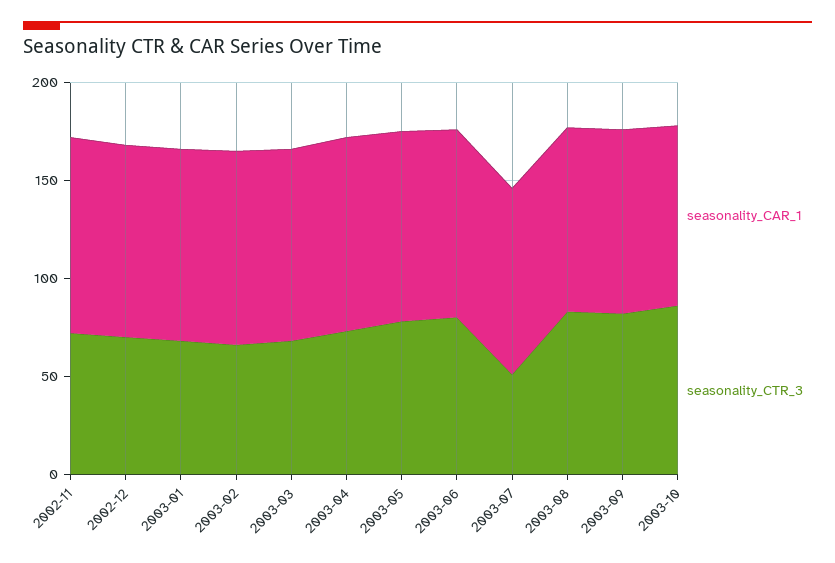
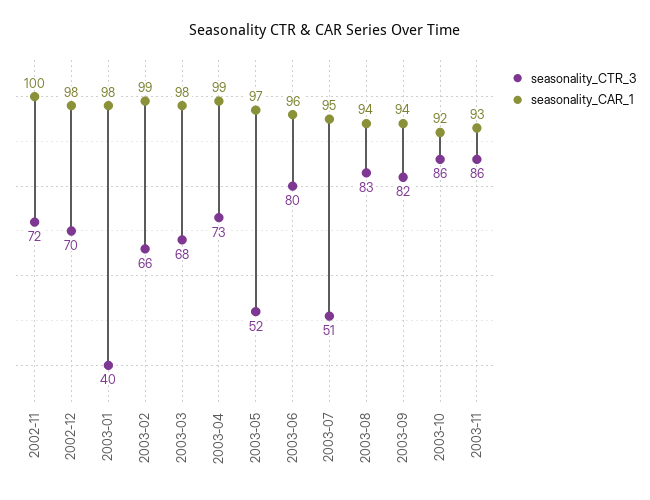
seasonality_CTR_3, 2003-01: 70 -> 40
seasonality_CTR_3, 2003-05: 80 -> 52
seasonality_CTR_3, 2003-11: none -> 86
seasonality_CAR_1, 2003-11: none -> 93

